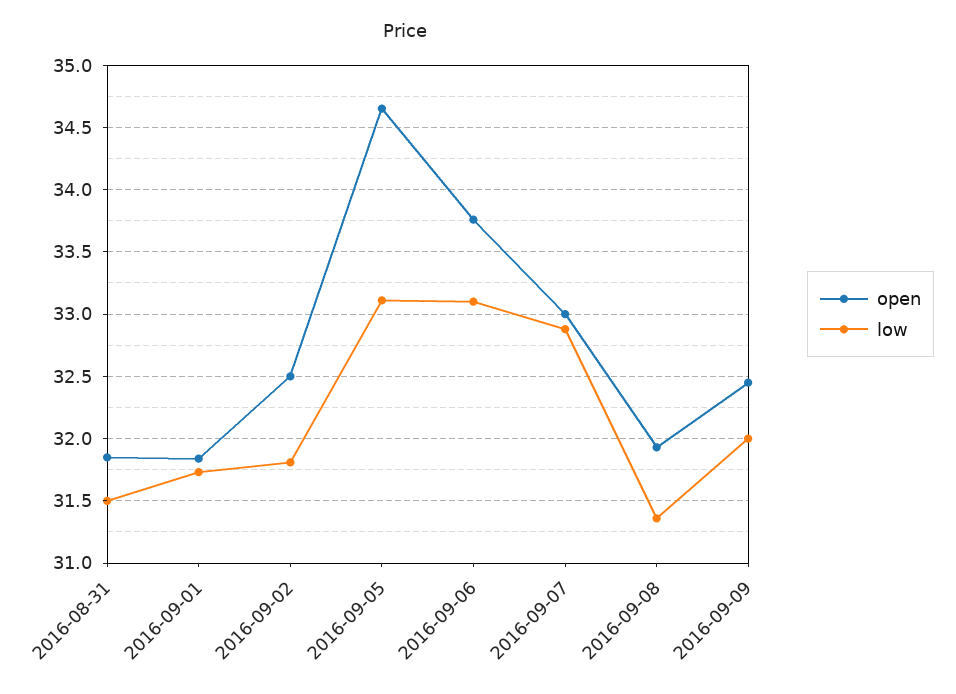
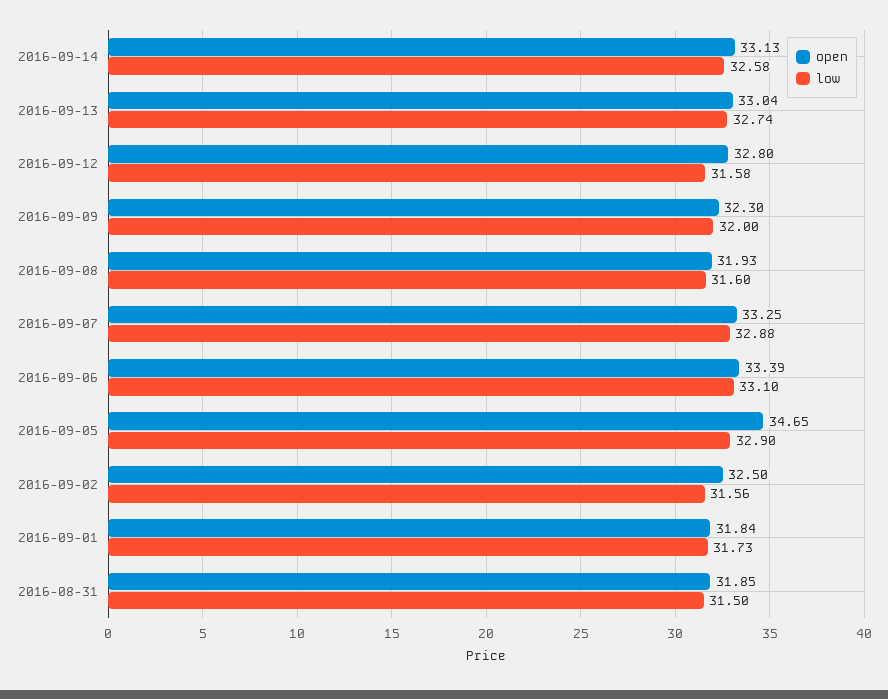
low, 2016-09-02: 31.8 -> 31.56
low, 2016-09-05: 33.1 -> 32.9
open, 2016-09-06: 33.75 -> 33.39
open, 2016-09-07: 33 -> 33.25
low, 2016-09-08: 31.35 -> 31.6
open, 2016-09-09: 32.45 -> 32.3
open, 2016-09-14: none -> 33.13
low, 2016-09-14: none -> 32.58
open, 2016-09-13: none -> 33.04
low, 2016-09-13: none -> 32.74
open, 2016-09-12: none -> 32.8
low, 2016-09-12: none -> 31.58

